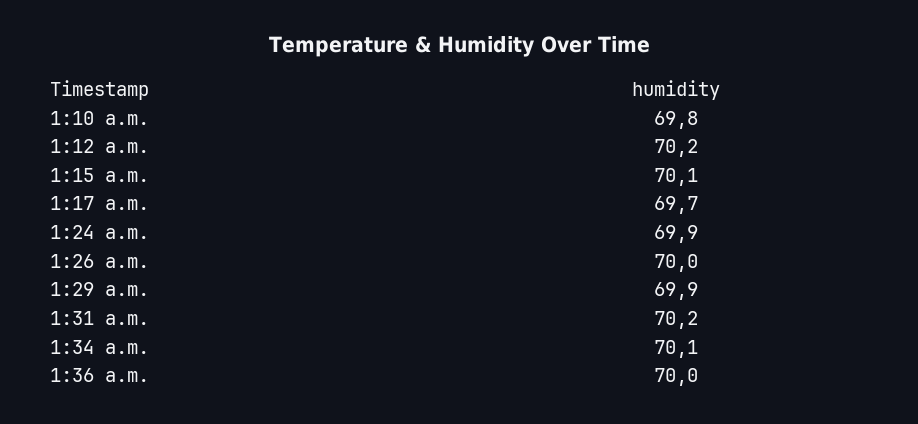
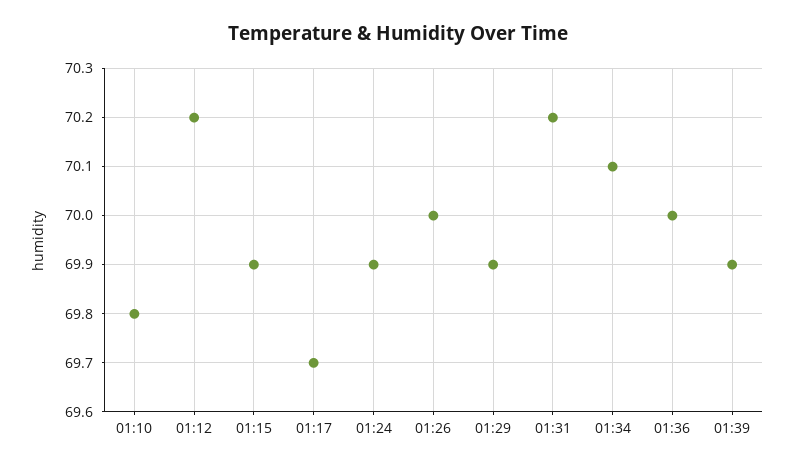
1:15 a.m.: 70.1 -> 69.9
01:39: none -> 69.9

